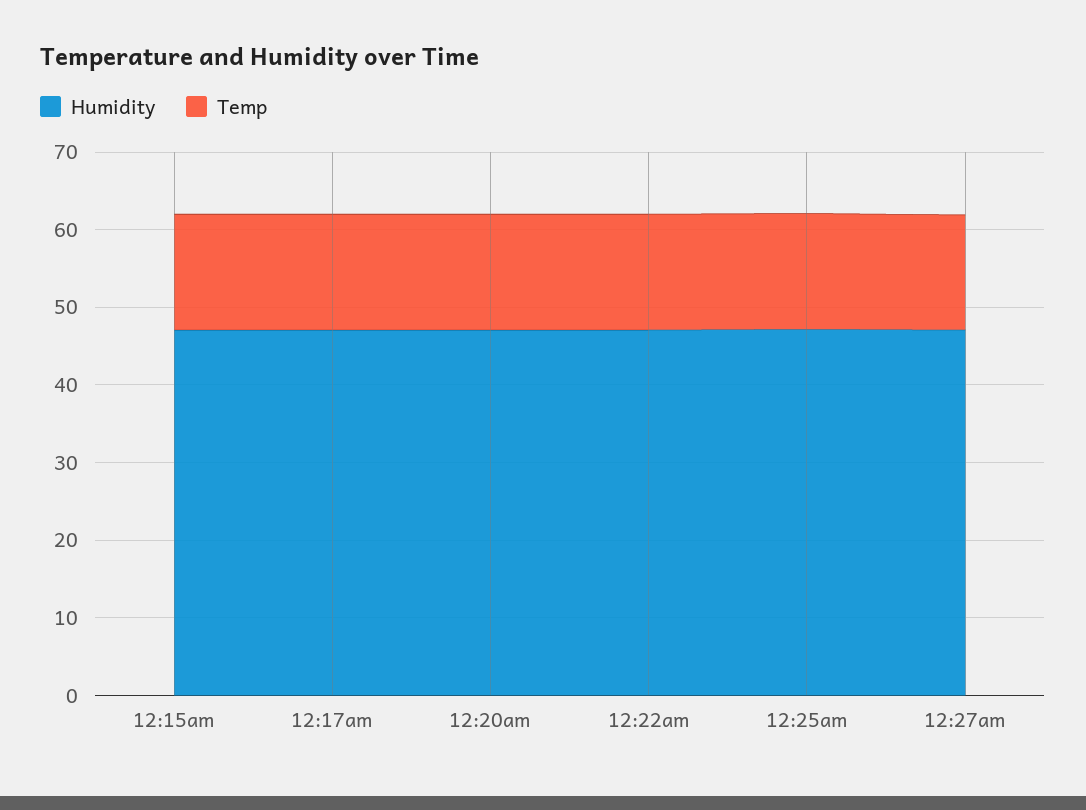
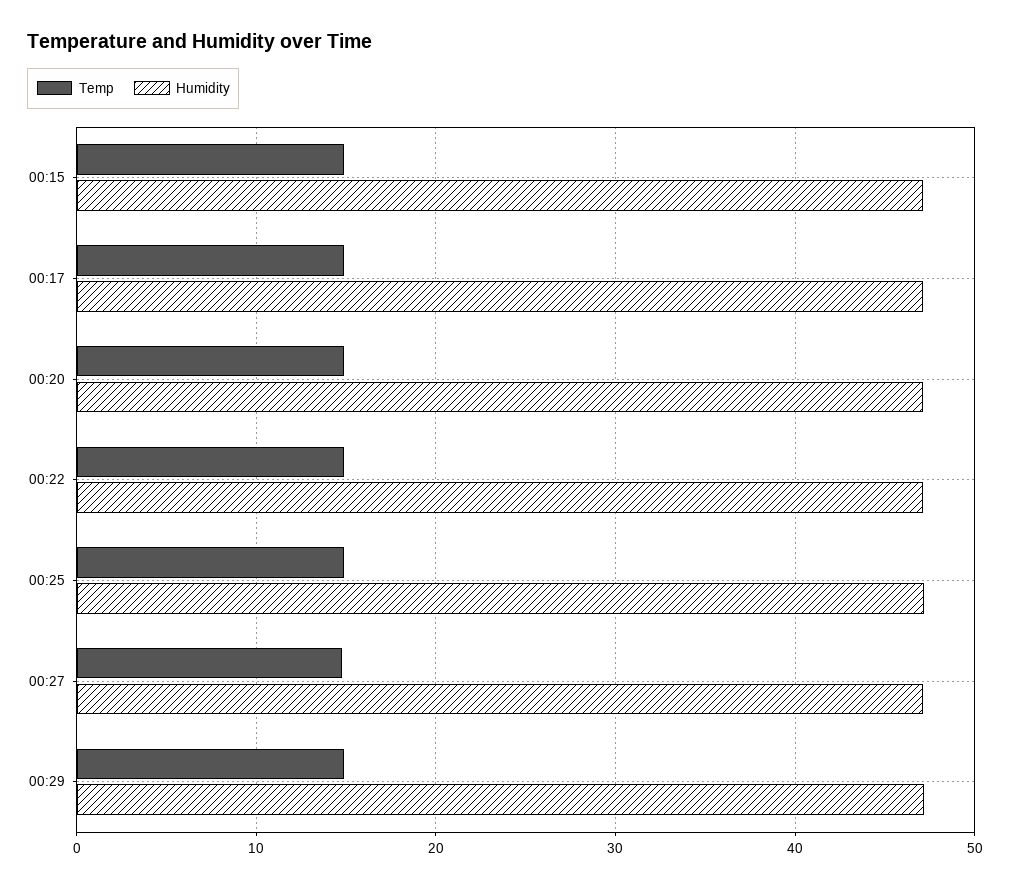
Temp, 00:29: none -> 15
Humidity, 00:29: none -> 47

